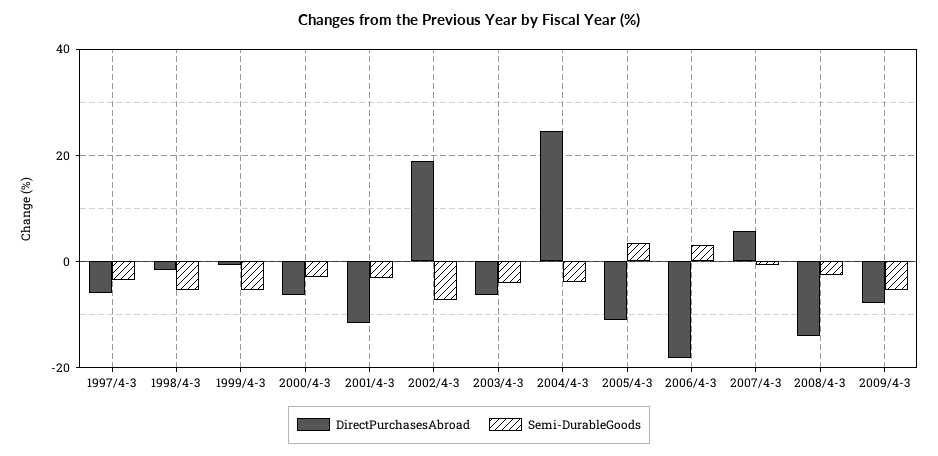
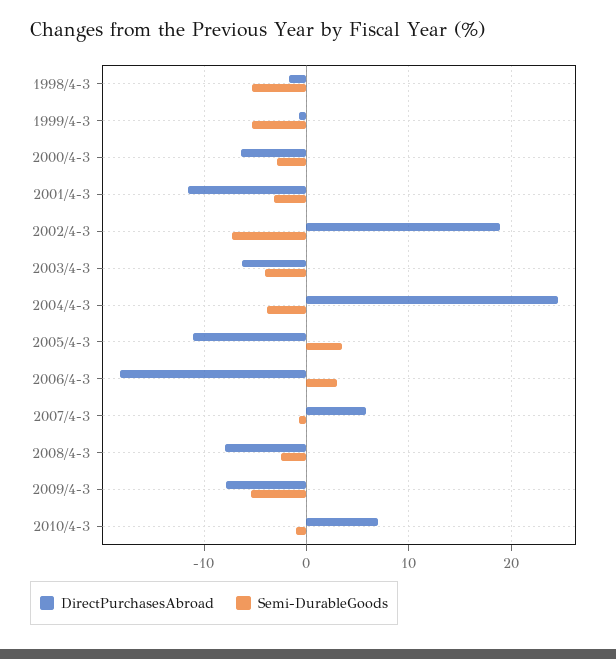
DirectPurchasesAbroad, 1997/4-3: -6 -> none
Semi-DurableGoods, 1997/4-3: -4 -> none
DirectPurchasesAbroad, 2008/4-3: -14 -> -8
DirectPurchasesAbroad, 2010/4-3: none -> 7
Semi-DurableGoods, 2010/4-3: none -> -1

